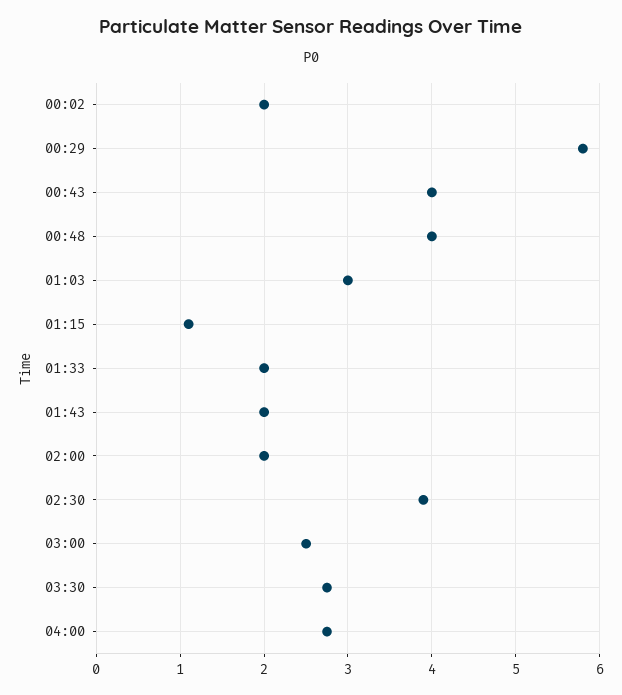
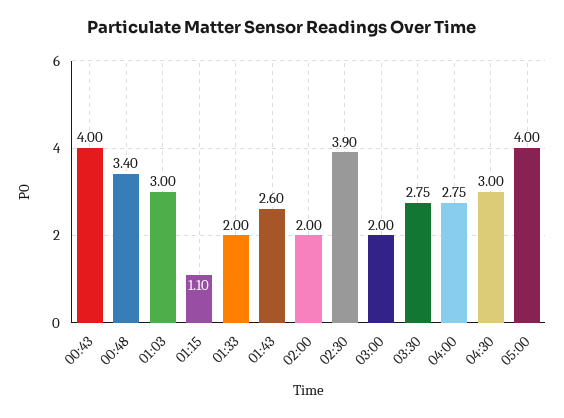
00:02: 2 -> none
00:29: 5.8 -> none
00:48: 4 -> 3.4
01:43: 2 -> 2.6
03:00: 2.5 -> 2
04:30: none -> 3
05:00: none -> 4

